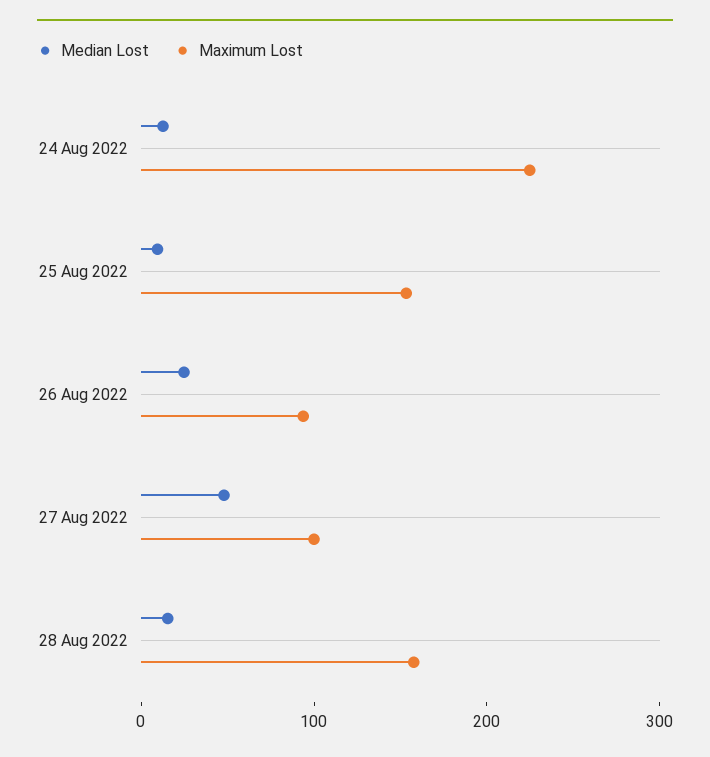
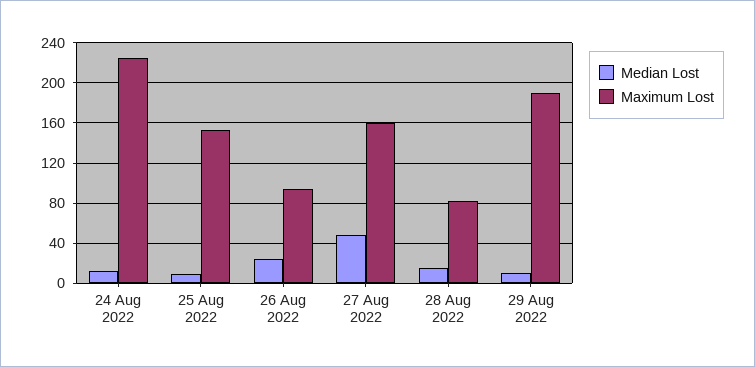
Maximum Lost, 27 Aug 2022: 100 -> 160
Maximum Lost, 28 Aug 2022: 160 -> 80
Median Lost, 29 Aug 2022: none -> 10
Maximum Lost, 29 Aug 2022: none -> 190

